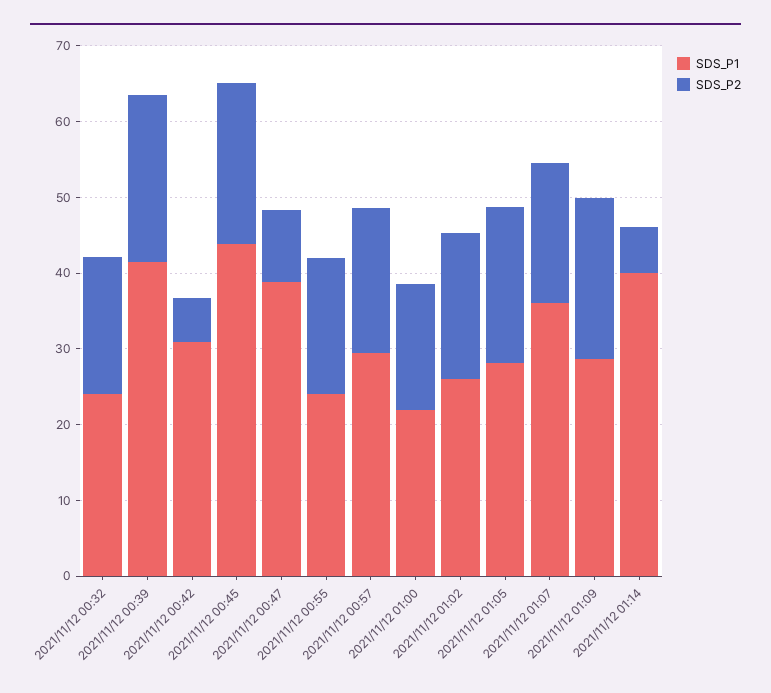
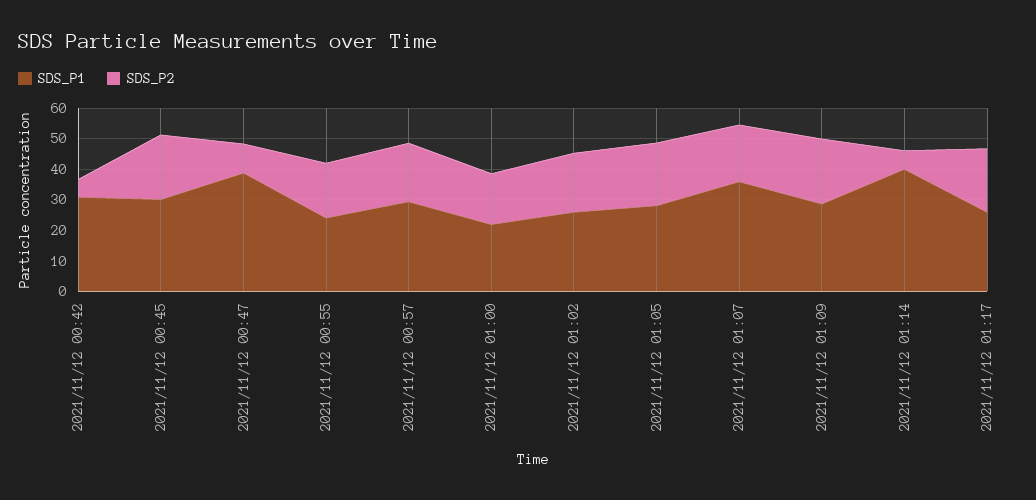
SDS_P1, 2021/11/12 00:32: 24 -> none
SDS_P2, 2021/11/12 00:32: 18 -> none
SDS_P1, 2021/11/12 00:39: 42 -> none
SDS_P2, 2021/11/12 00:39: 22 -> none
SDS_P1, 2021/11/12 00:45: 44 -> 30
SDS_P1, 2021/11/12 01:17: none -> 25
SDS_P2, 2021/11/12 01:17: none -> 20

